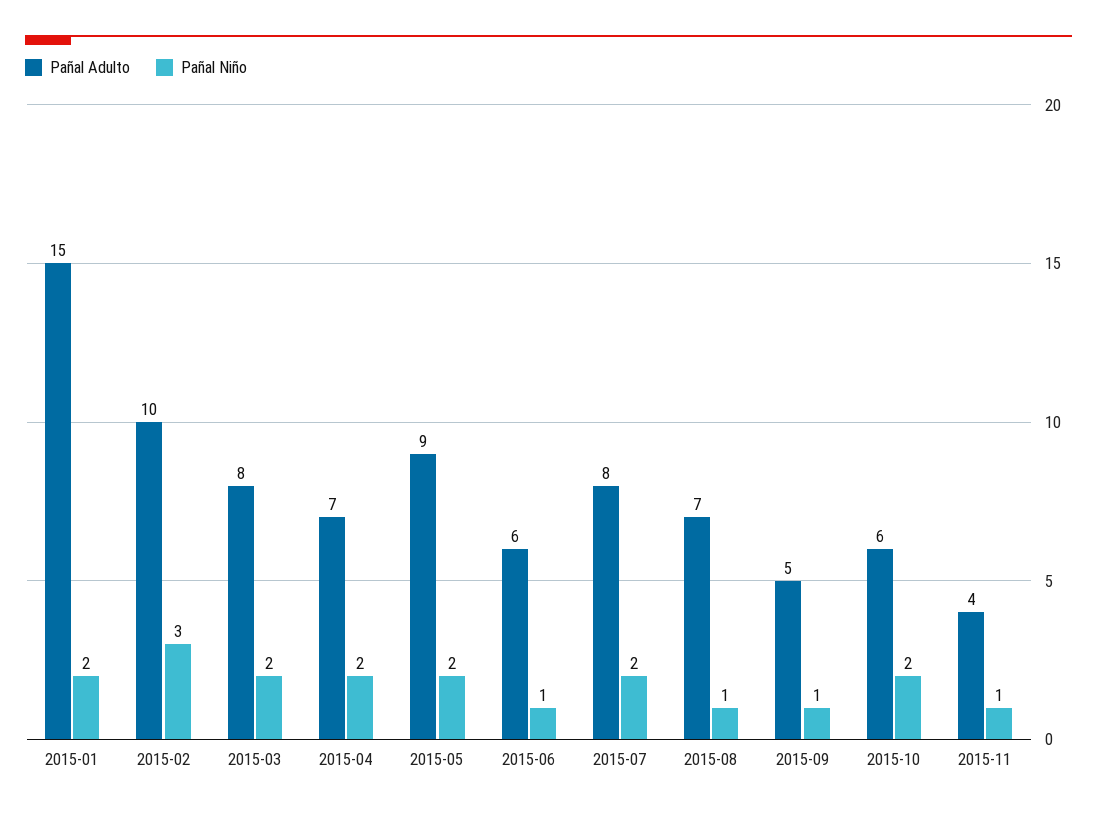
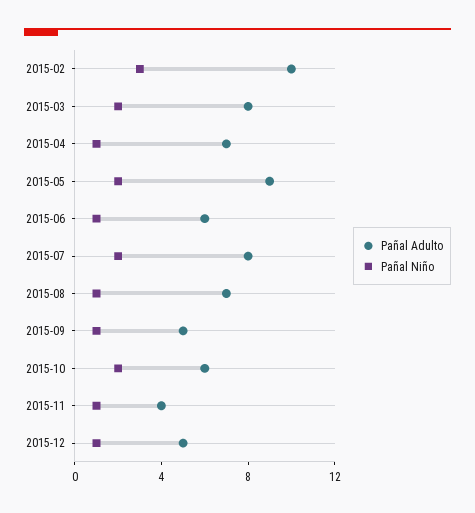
Pañal Adulto, 2015-01: 15 -> none
Pañal Niño, 2015-01: 2 -> none
Pañal Niño, 2015-04: 2 -> 1
Pañal Adulto, 2015-12: none -> 5
Pañal Niño, 2015-12: none -> 1

